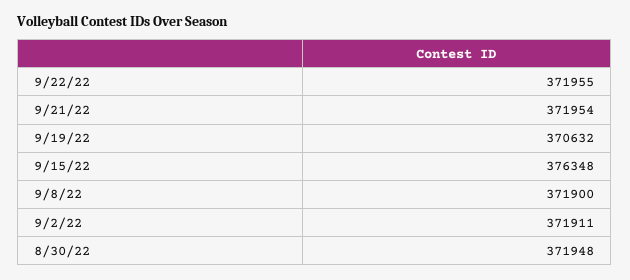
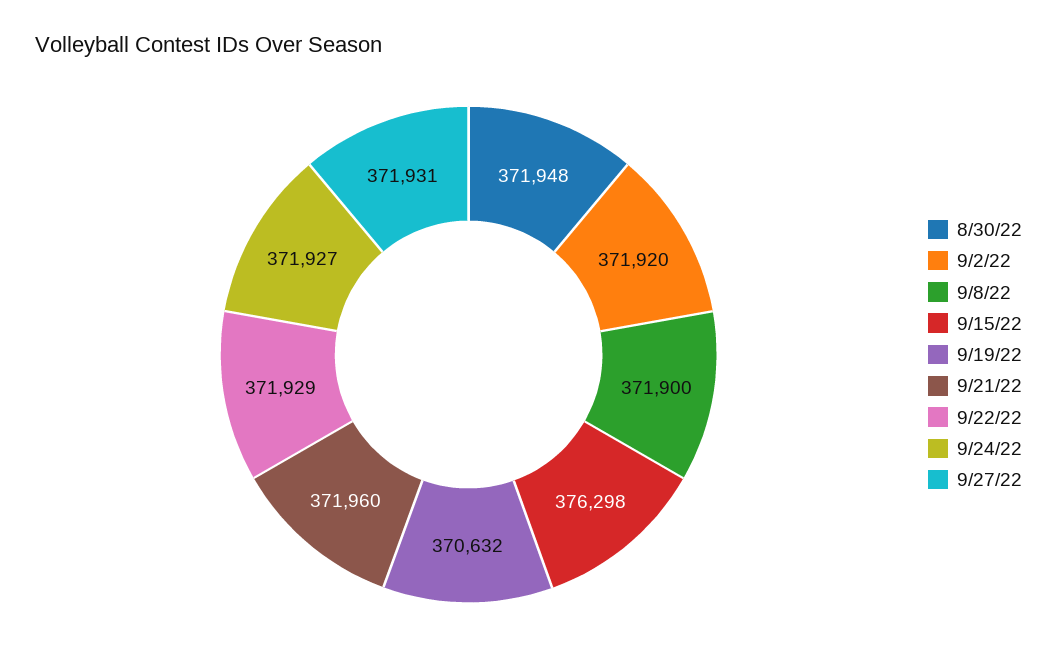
9/22/22: 371955 -> 371929
9/21/22: 371954 -> 371960
9/15/22: 376348 -> 376298
9/2/22: 371911 -> 371920
9/24/22: none -> 371927
9/27/22: none -> 371931

